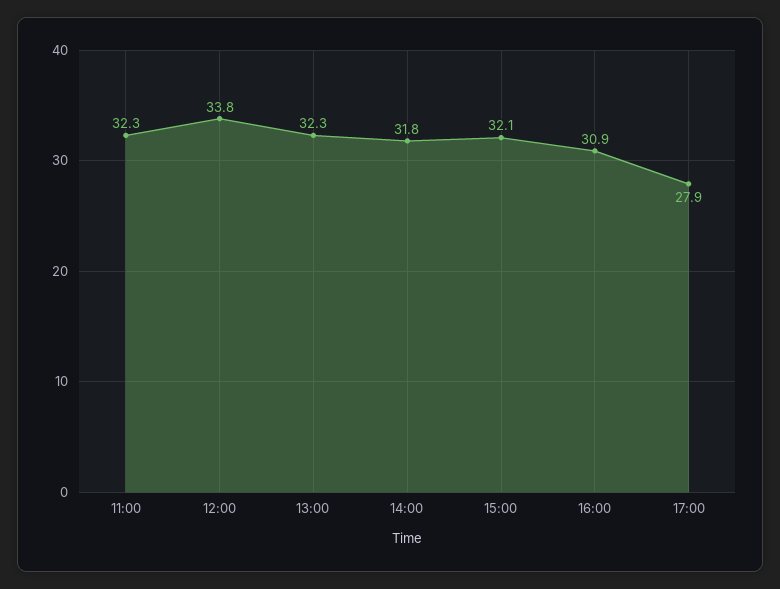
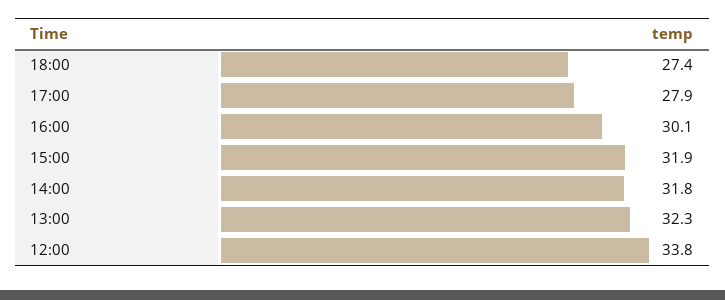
11:00: 32.3 -> none
15:00: 32.1 -> 31.9
16:00: 30.9 -> 30.1
18:00: none -> 27.4

